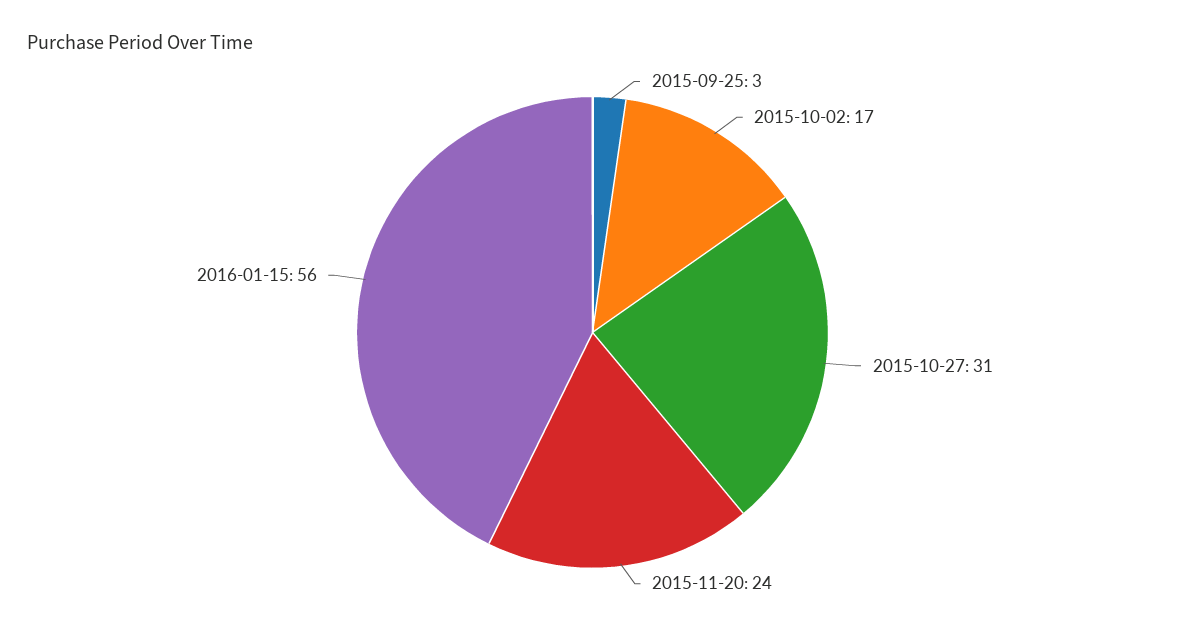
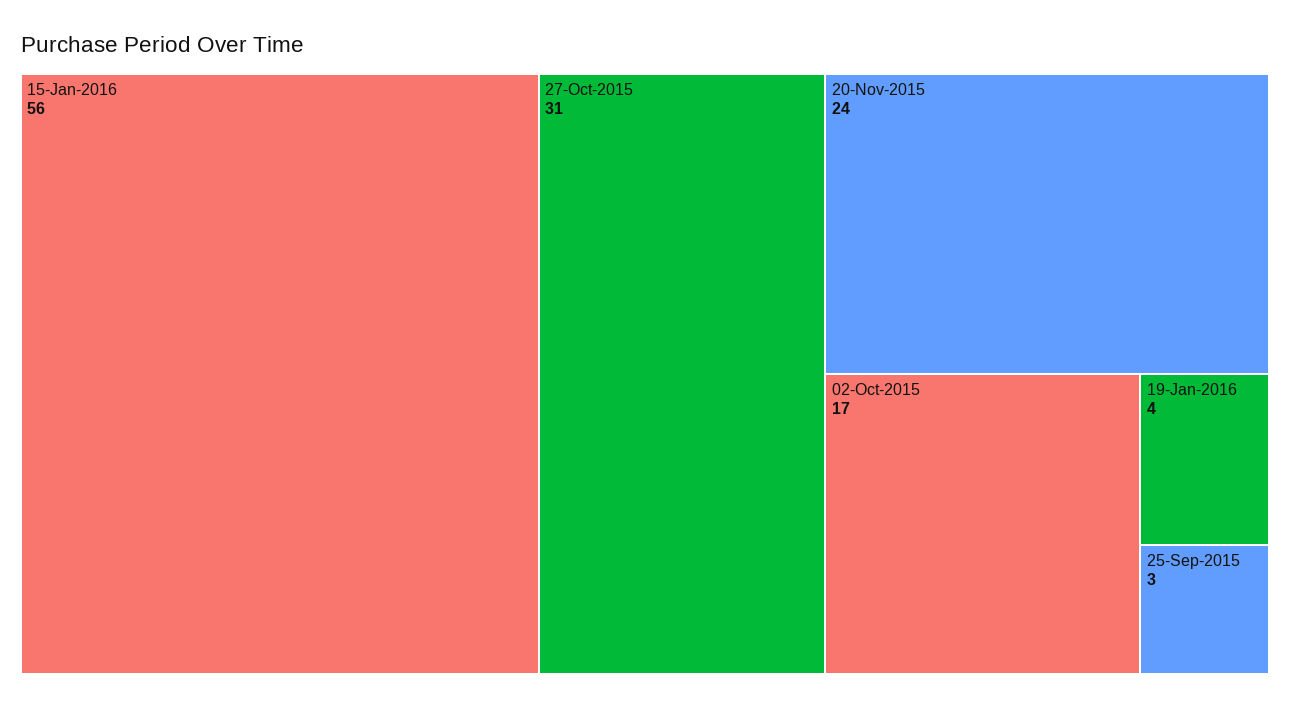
19-Jan-2016: none -> 4

